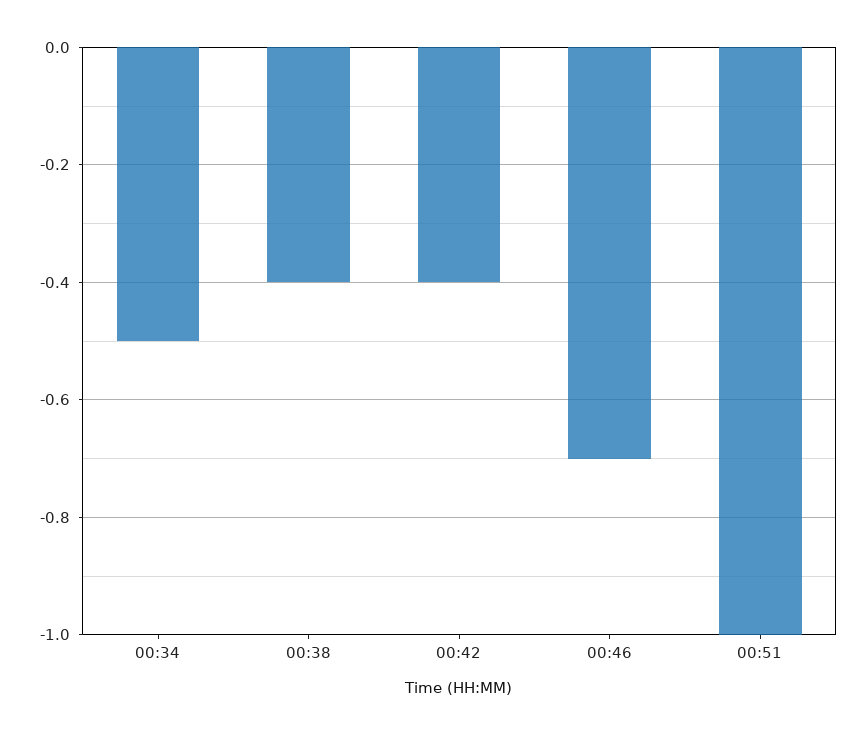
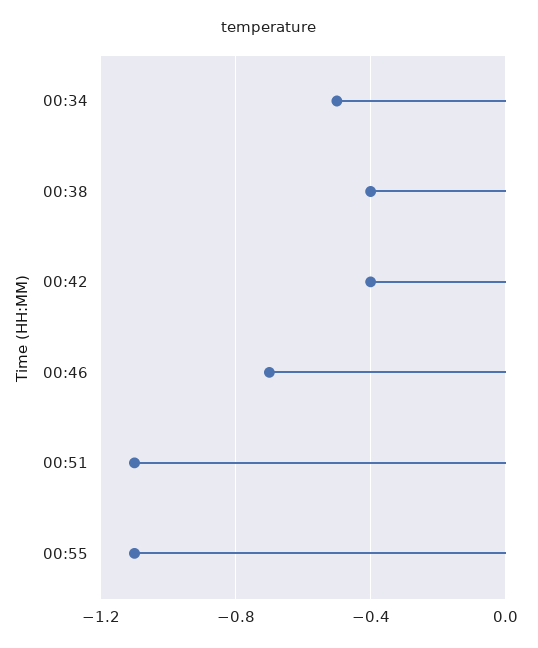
00:51: -1 -> -1.1
00:55: none -> -1.1

